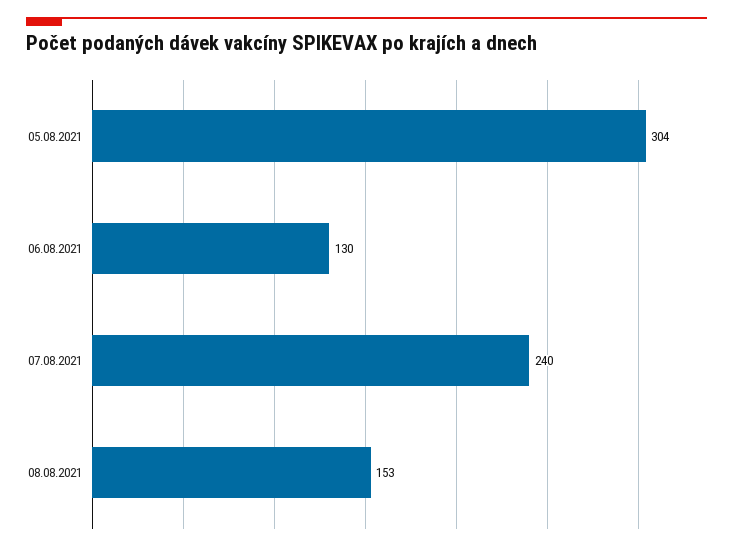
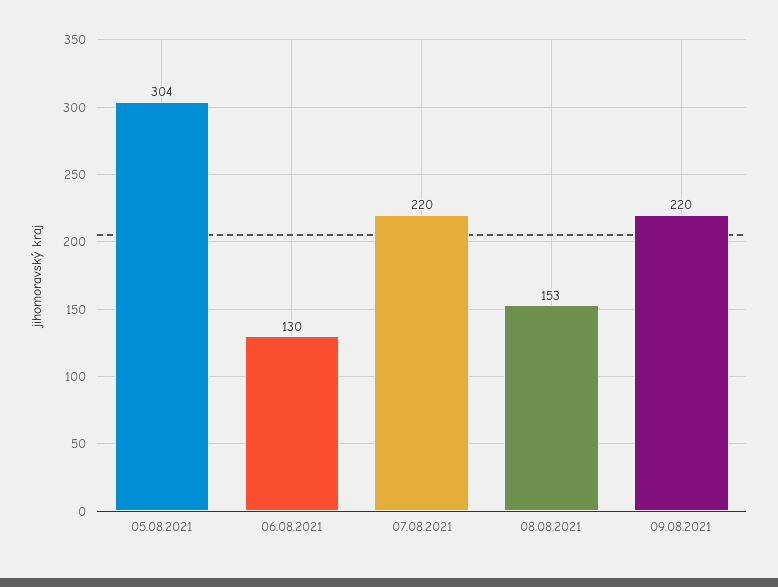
07.08.2021: 240 -> 220
09.08.2021: none -> 220

